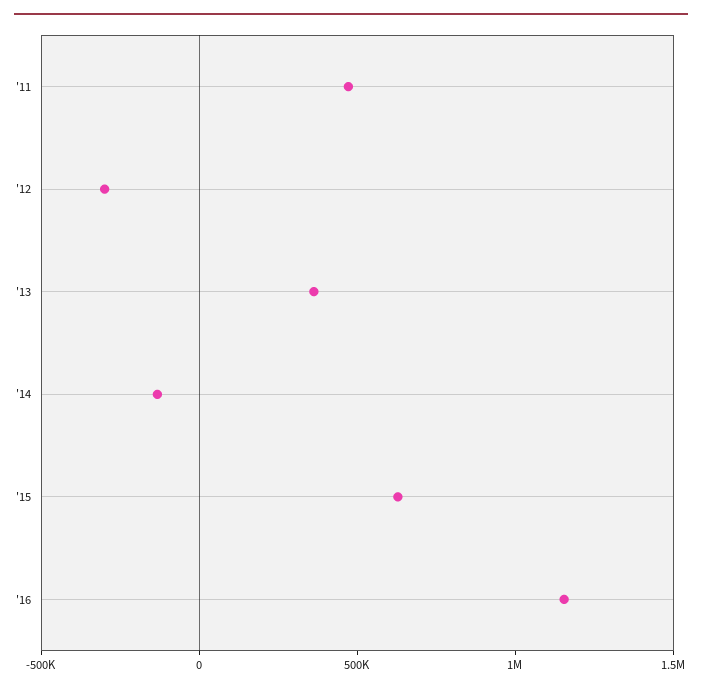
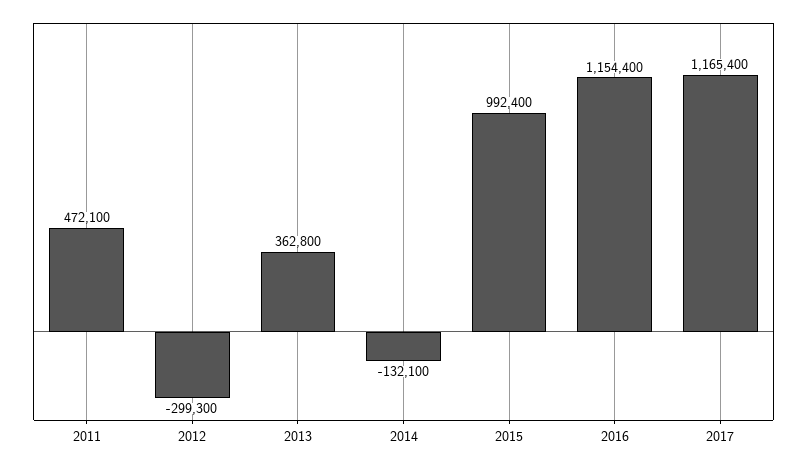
'15: 600000 -> 992400
2017: none -> 1165400

